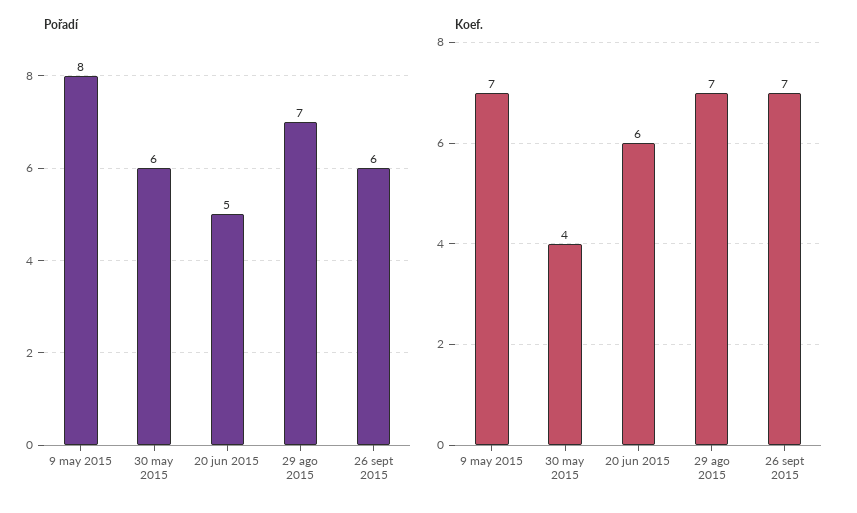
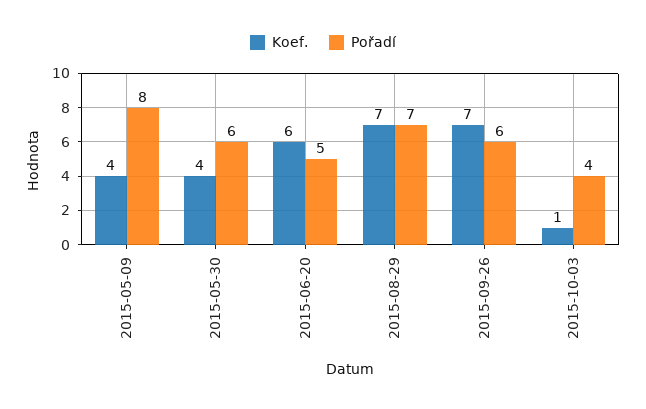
Koef., 9 may 2015: 7 -> 4
Koef., 2015-10-03: none -> 1
Pořadí, 2015-10-03: none -> 4

